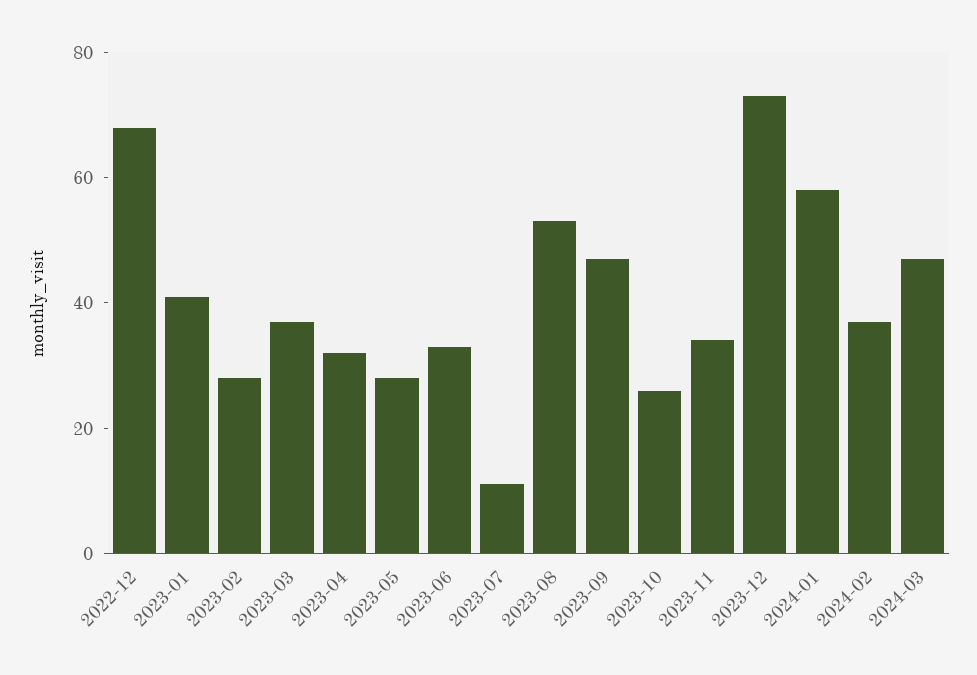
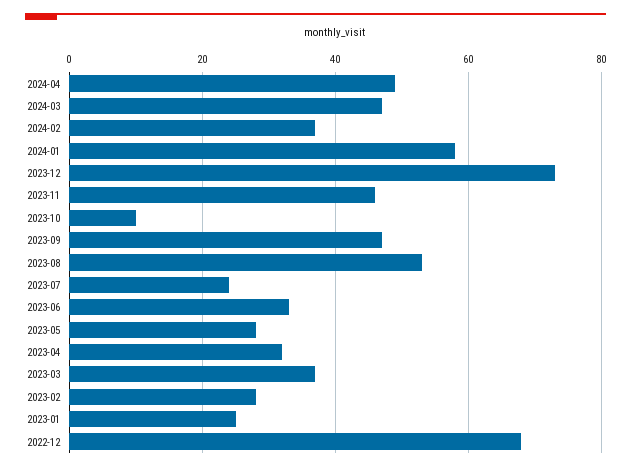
2023-01: 40 -> 25
2023-07: 10 -> 25
2023-10: 25 -> 10
2023-11: 35 -> 45
2024-04: none -> 50

